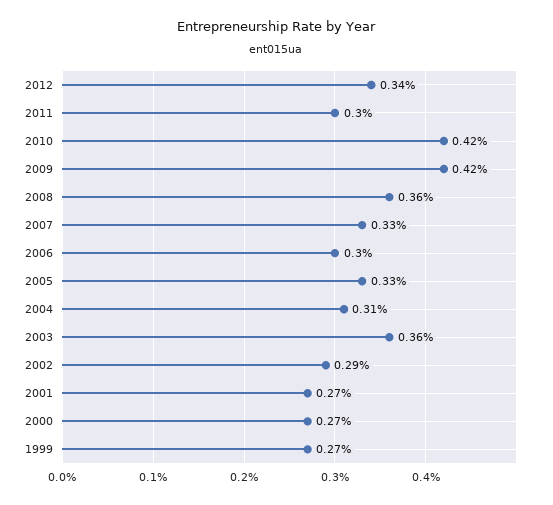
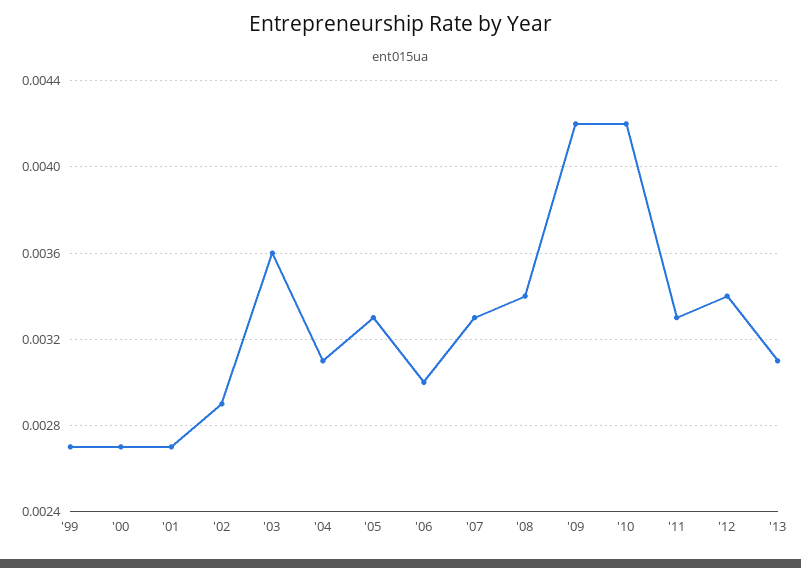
2011: 0.003 -> 0.0033
2008: 0.0036 -> 0.0034
'13: none -> 0.0031

